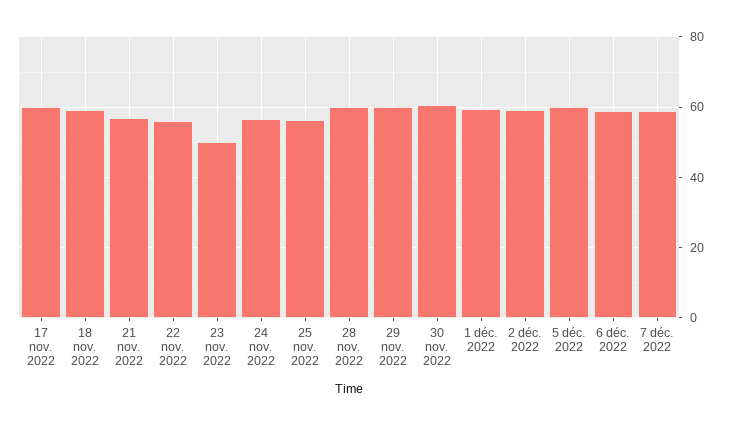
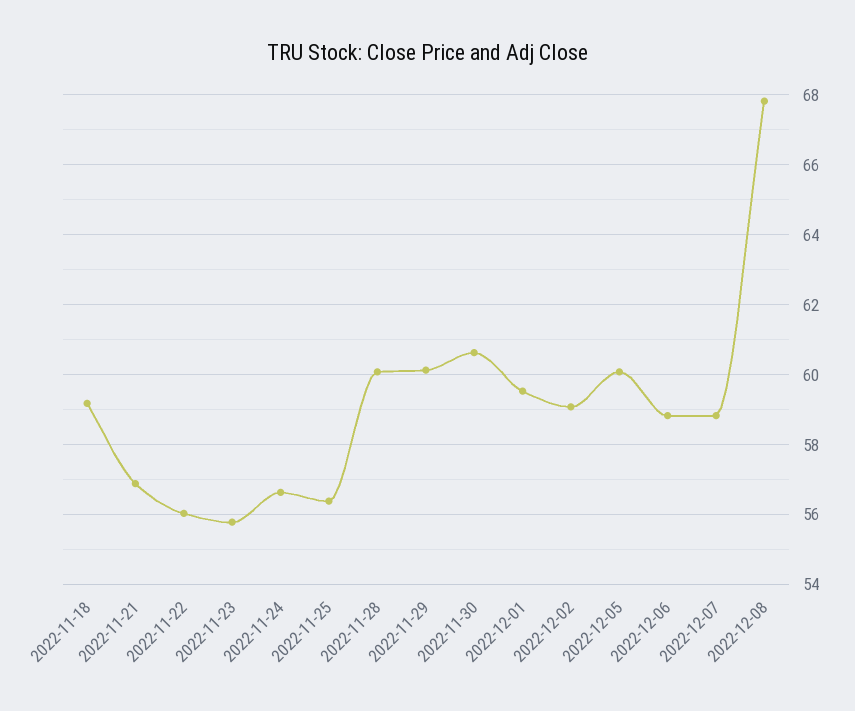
17 nov. 2022: 60 -> none
23 nov. 2022: 50 -> 55.8
2022-12-08: none -> 67.8

